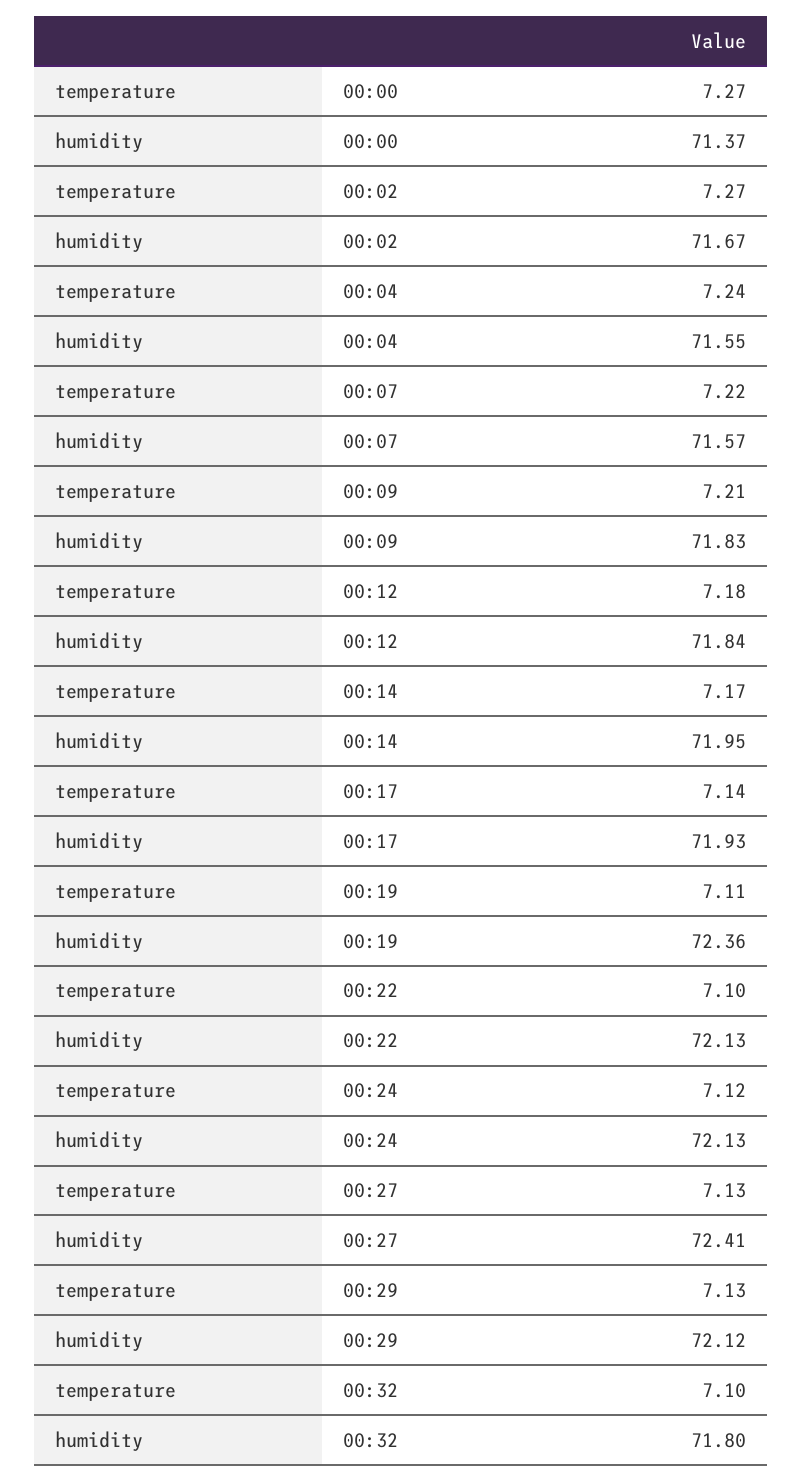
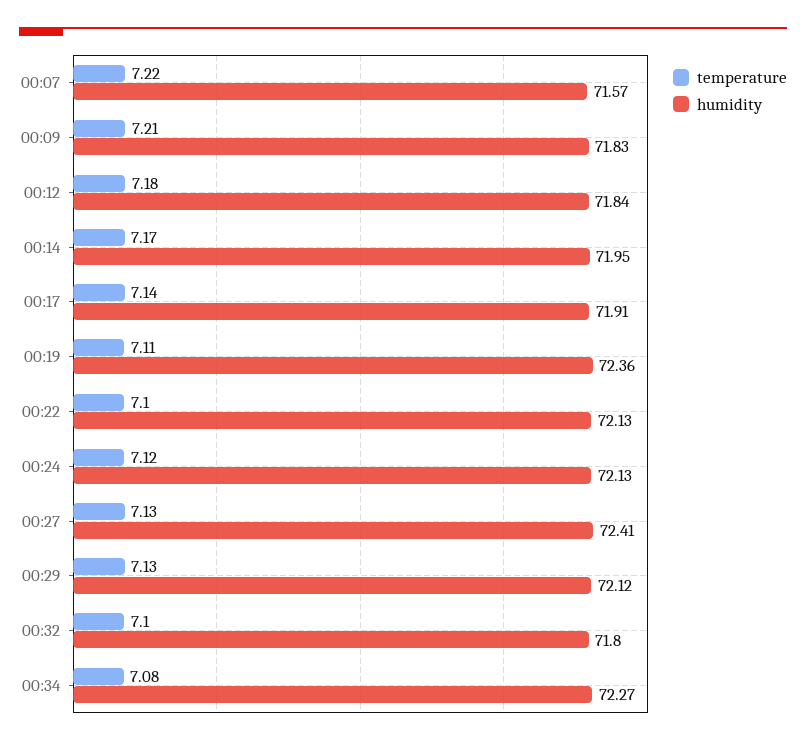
temperature, 00:00: 7.27 -> none
humidity, 00:00: 71.37 -> none
temperature, 00:02: 7.27 -> none
humidity, 00:02: 71.67 -> none
temperature, 00:04: 7.24 -> none
humidity, 00:04: 71.55 -> none
humidity, 00:17: 71.93 -> 71.91
temperature, 00:34: none -> 7.08
humidity, 00:34: none -> 72.27

